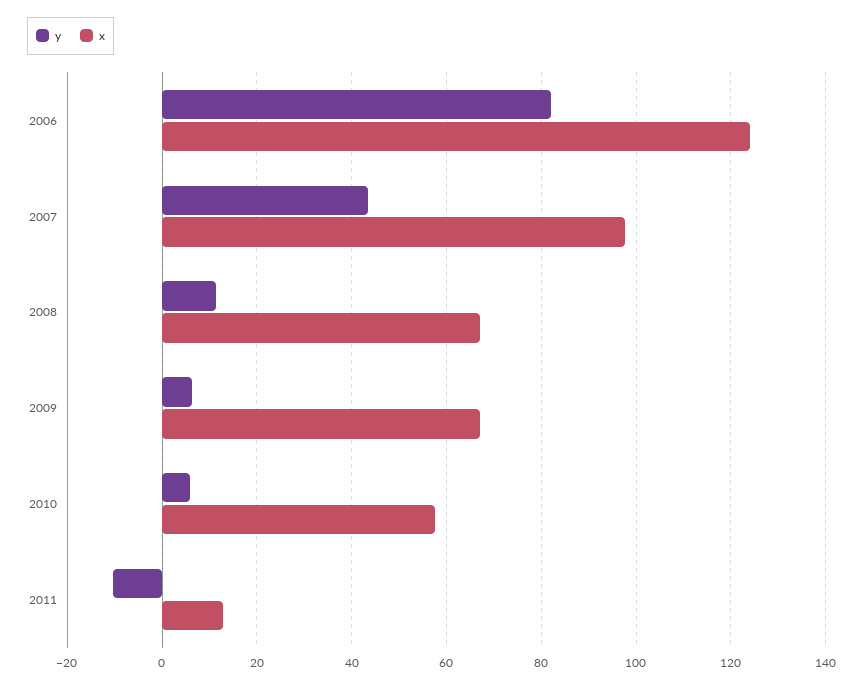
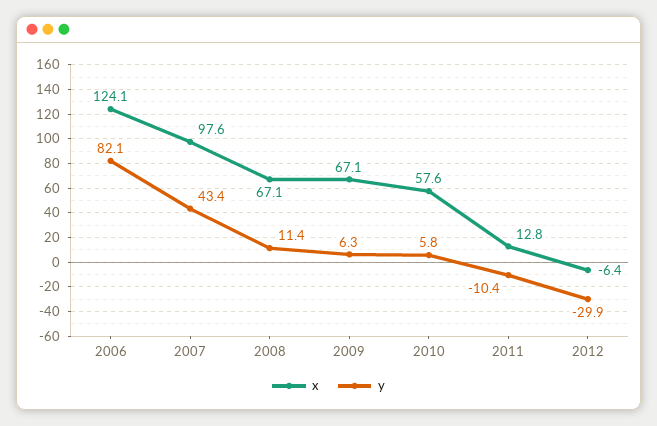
x, 2012: none -> -6.4
y, 2012: none -> -29.9

